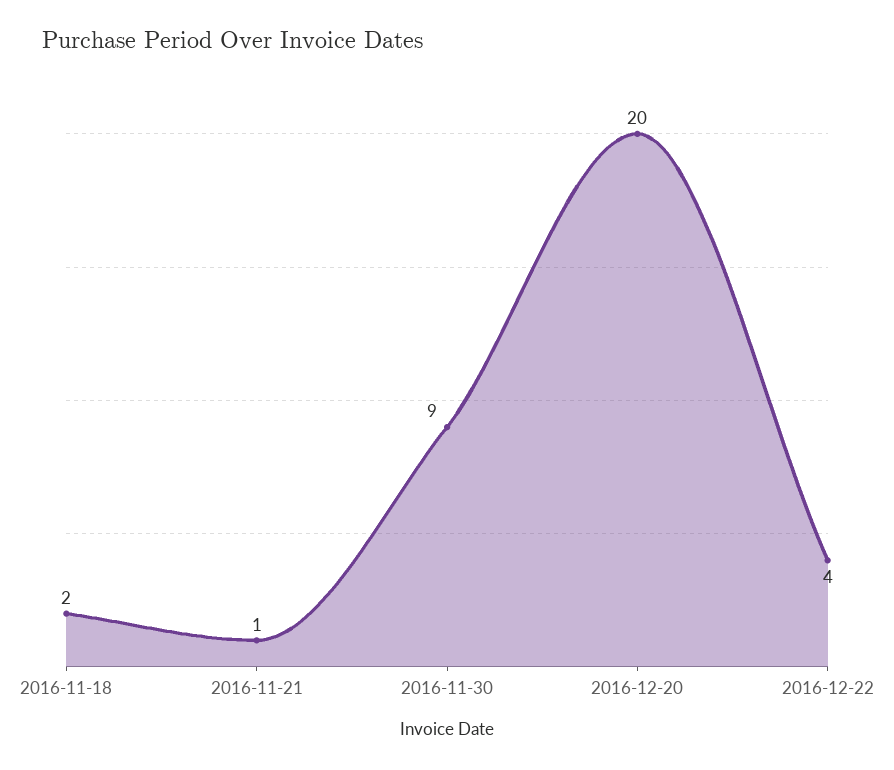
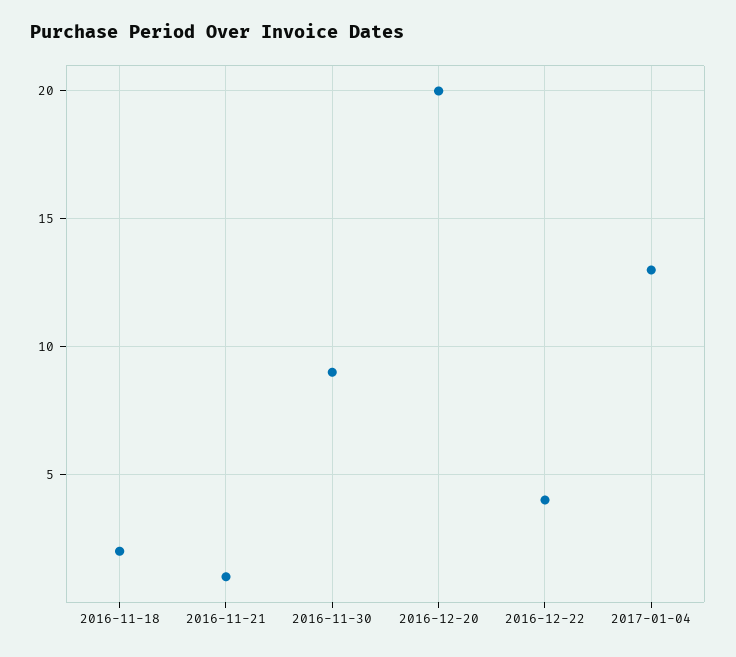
2017-01-04: none -> 13

